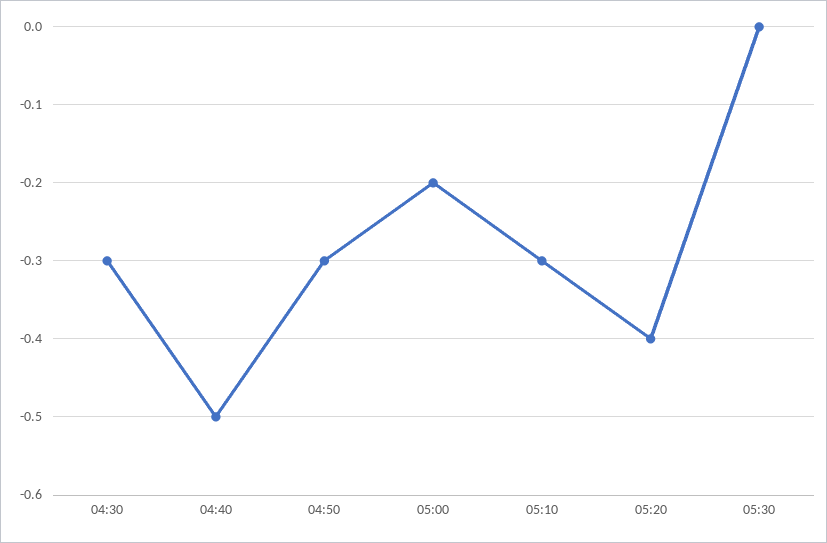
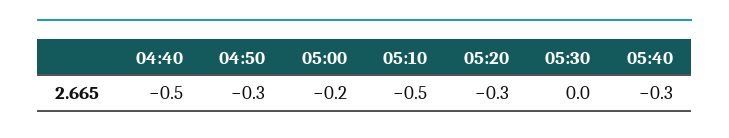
04:30: -0.3 -> none
05:10: -0.3 -> -0.5
05:20: -0.4 -> -0.3
05:40: none -> -0.3

